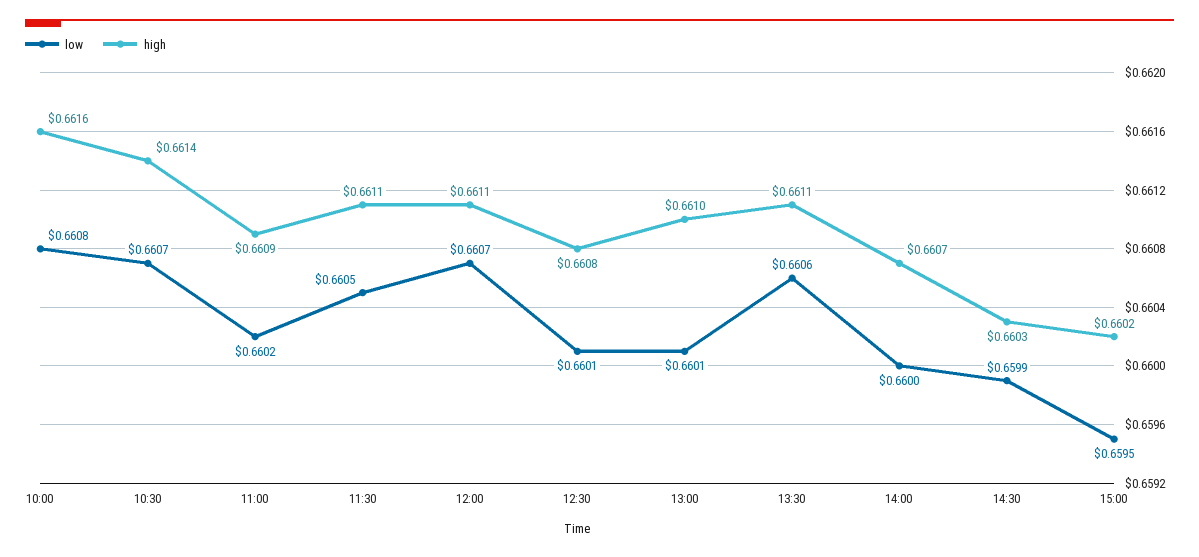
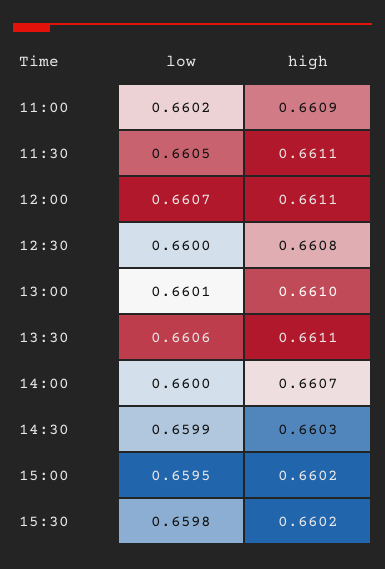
low, 10:00: 0.6608 -> none
high, 10:00: 0.6616 -> none
low, 10:30: 0.6607 -> none
high, 10:30: 0.6614 -> none
low, 12:30: 0.6601 -> 0.66
low, 15:30: none -> 0.6598
high, 15:30: none -> 0.6602

